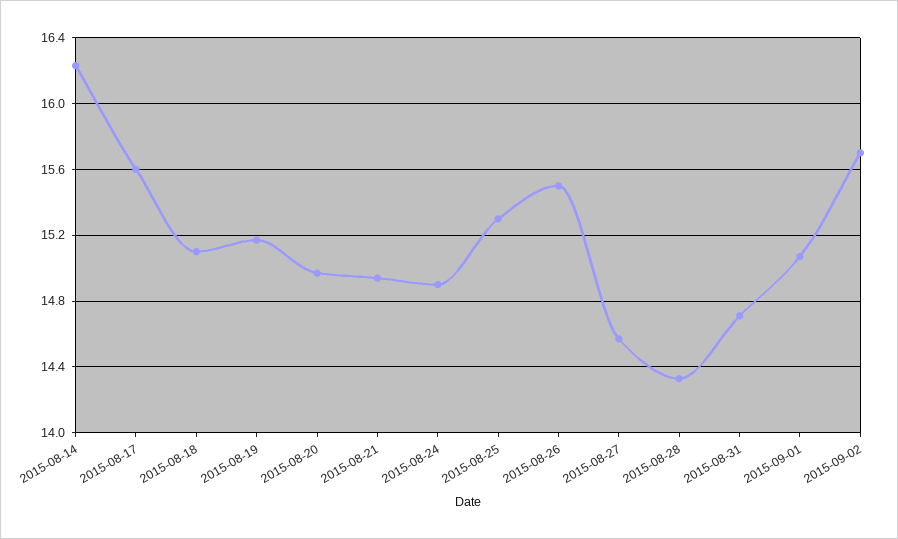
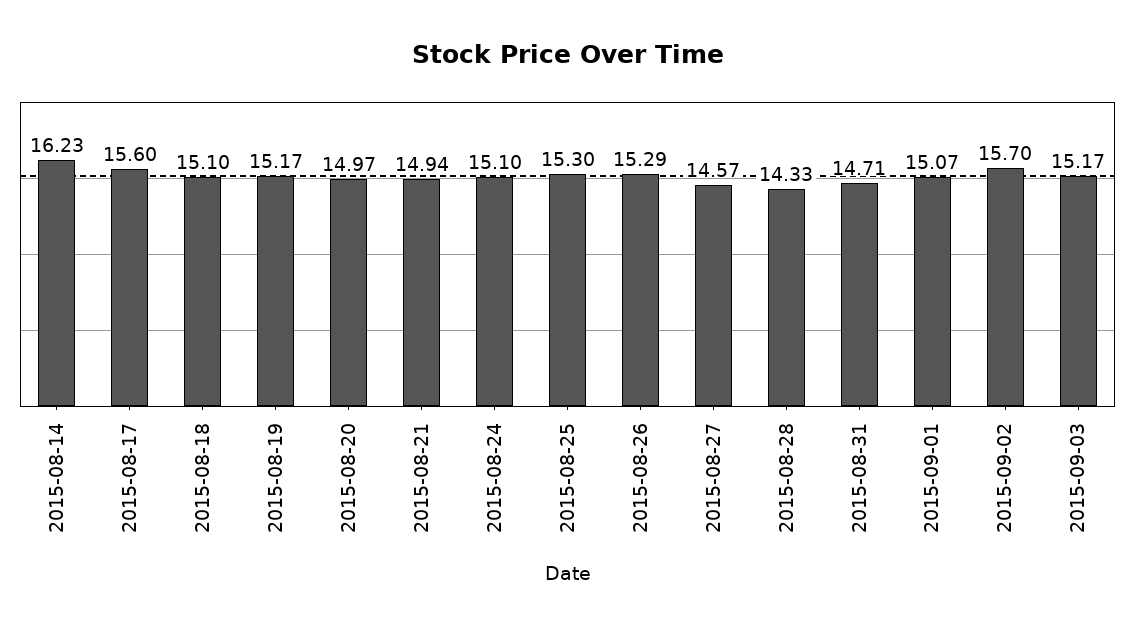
2015-08-24: 14.9 -> 15.1
2015-08-26: 15.5 -> 15.29
2015-09-03: none -> 15.17

